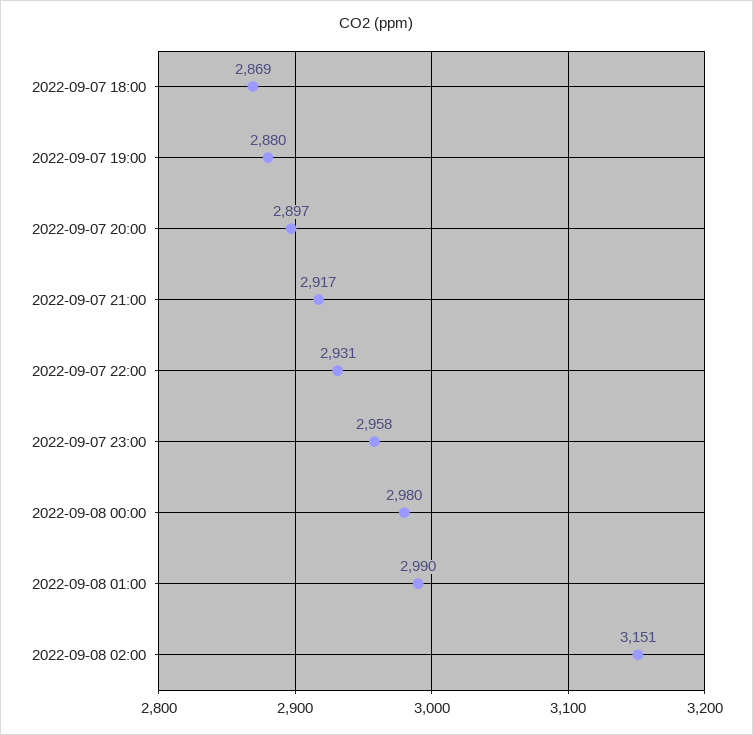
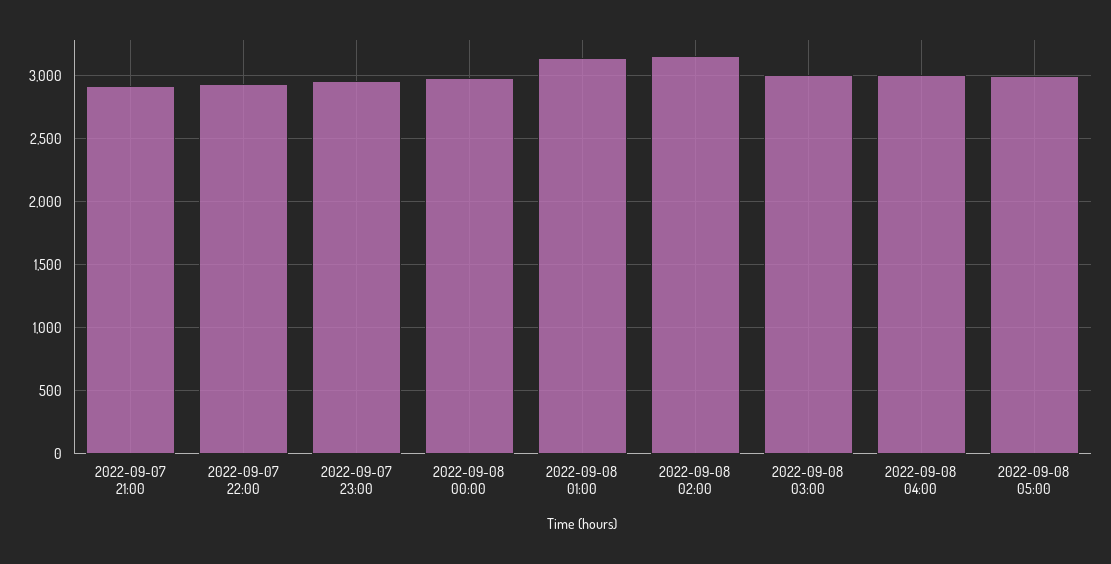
2022-09-07 18:00: 2869 -> none
2022-09-07 19:00: 2880 -> none
2022-09-07 20:00: 2897 -> none
2022-09-08 01:00: 2990 -> 3150
2022-09-08 03:00: none -> 3000
2022-09-08 04:00: none -> 3000
2022-09-08 05:00: none -> 3000

